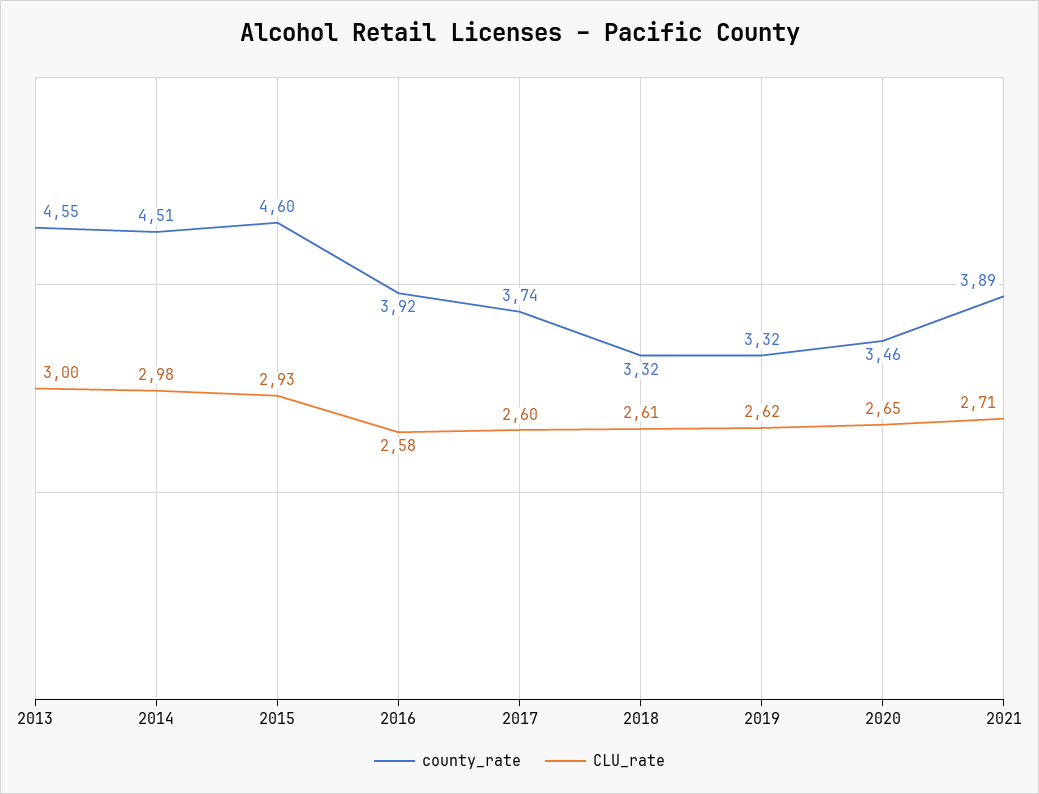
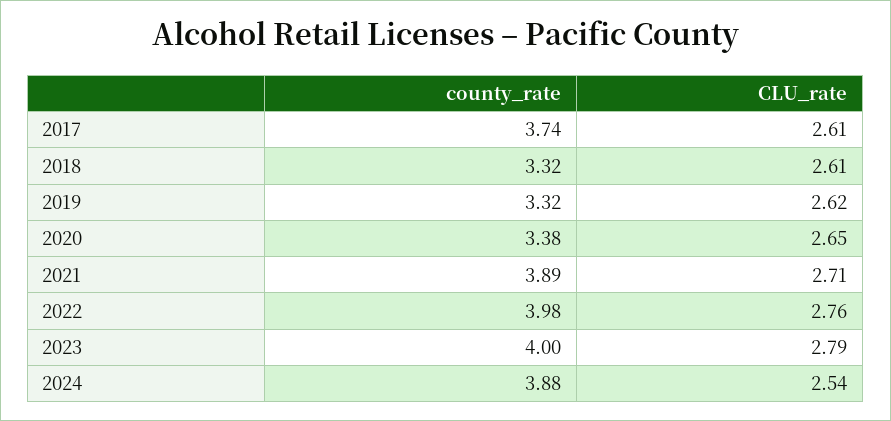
county_rate, 2013: 4.55 -> none
CLU_rate, 2013: 3 -> none
county_rate, 2014: 4.51 -> none
CLU_rate, 2014: 2.98 -> none
county_rate, 2015: 4.6 -> none
CLU_rate, 2015: 2.93 -> none
county_rate, 2016: 3.92 -> none
CLU_rate, 2016: 2.58 -> none
CLU_rate, 2017: 2.6 -> 2.61
county_rate, 2020: 3.46 -> 3.38
county_rate, 2022: none -> 3.98
CLU_rate, 2022: none -> 2.76
county_rate, 2023: none -> 4
CLU_rate, 2023: none -> 2.79
county_rate, 2024: none -> 3.88
CLU_rate, 2024: none -> 2.54

